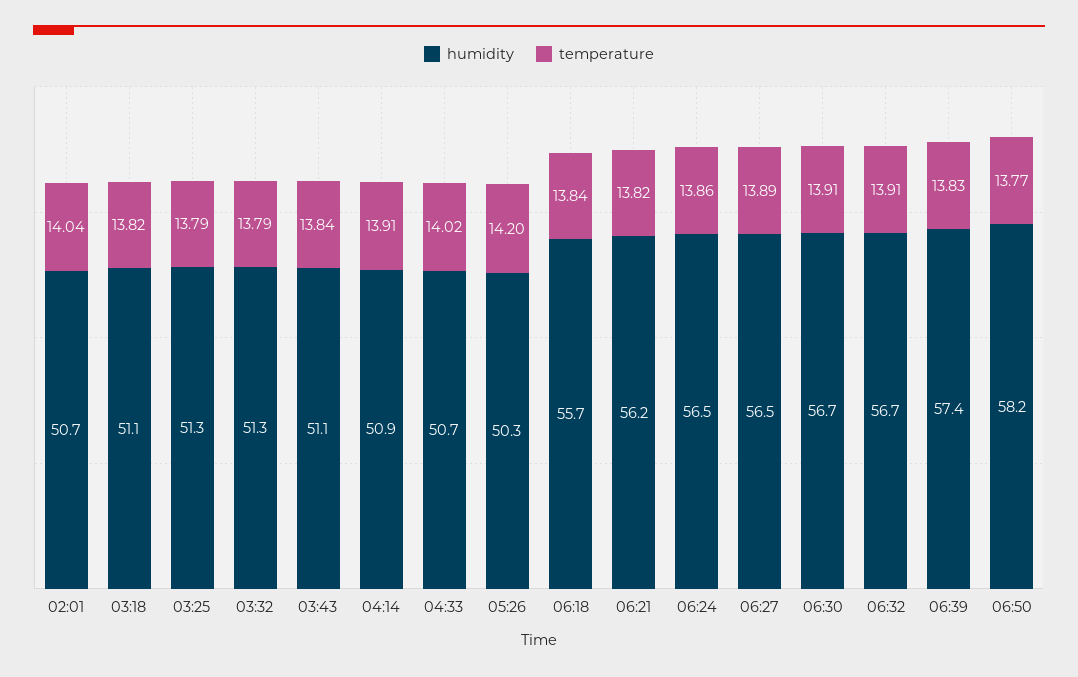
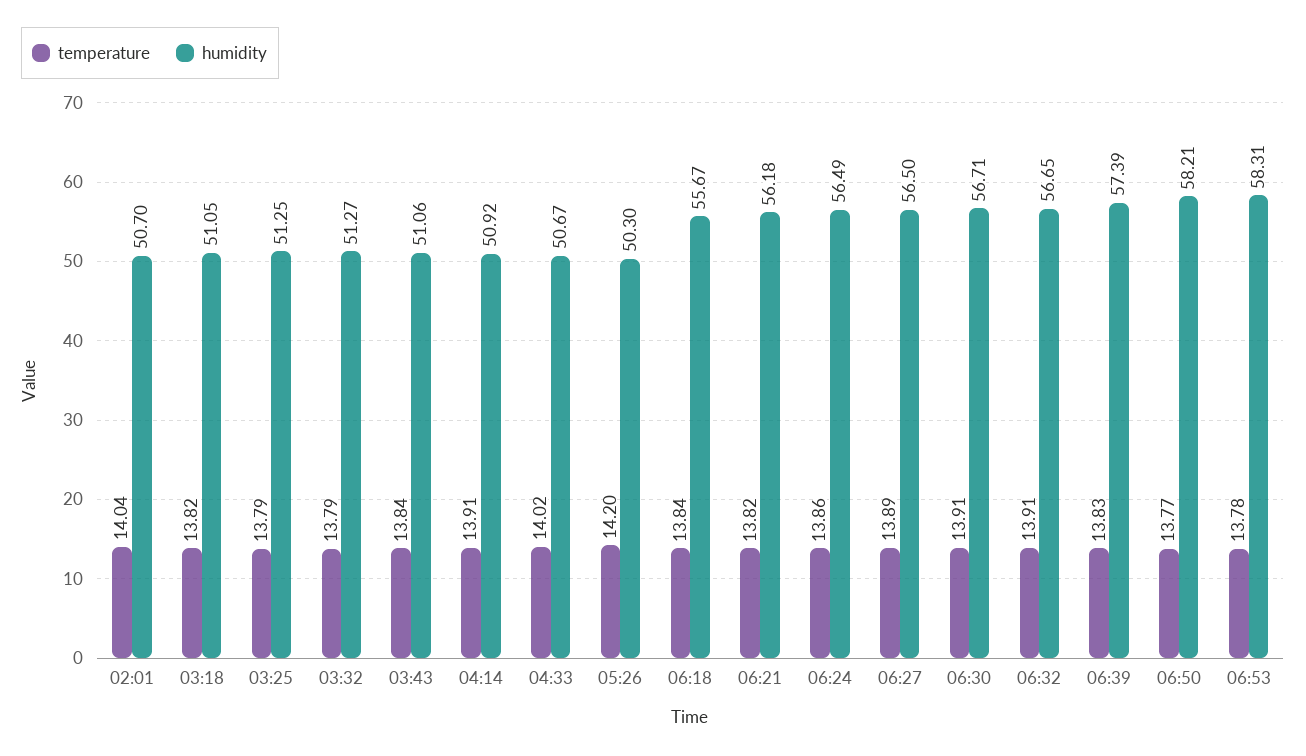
temperature, 06:53: none -> 13.78
humidity, 06:53: none -> 58.31

